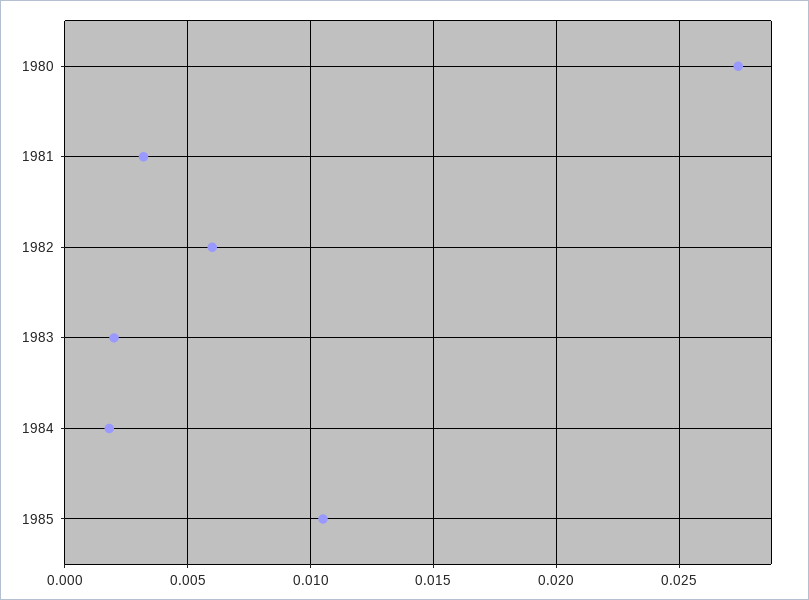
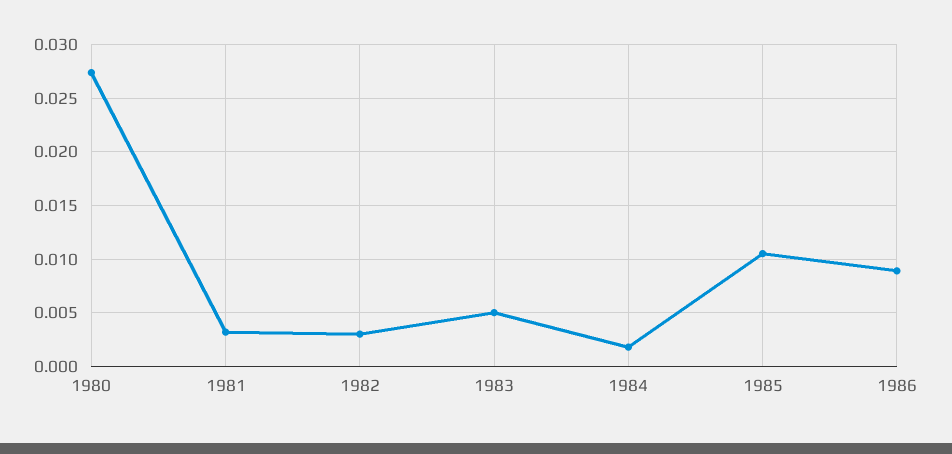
1982: 0.006 -> 0.003
1983: 0.002 -> 0.005
1986: none -> 0.009

